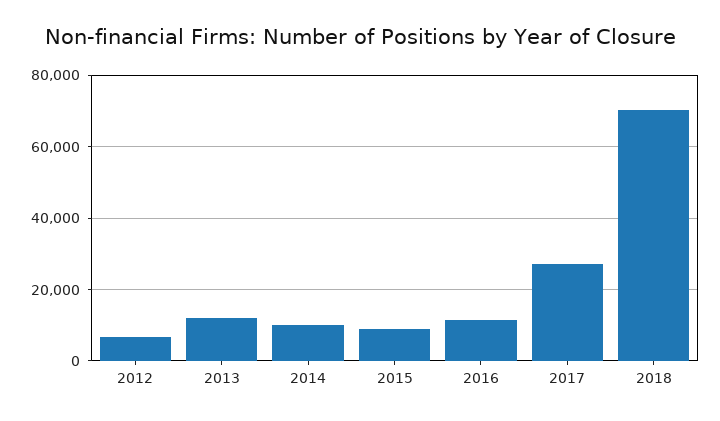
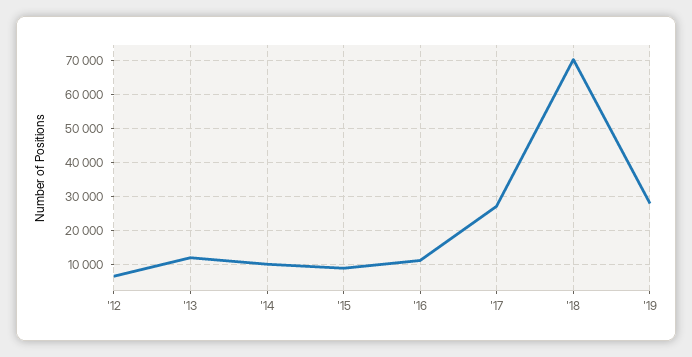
'19: none -> 28000

